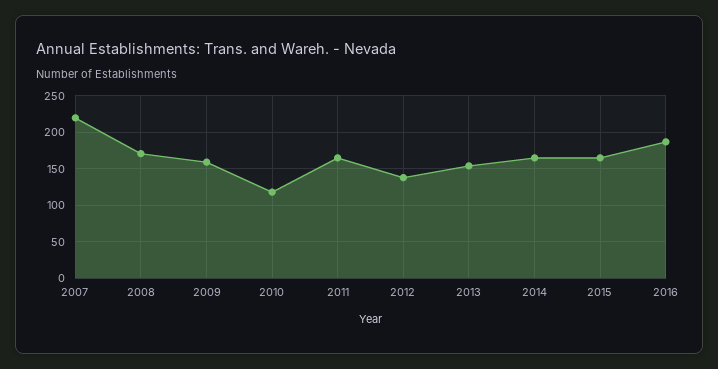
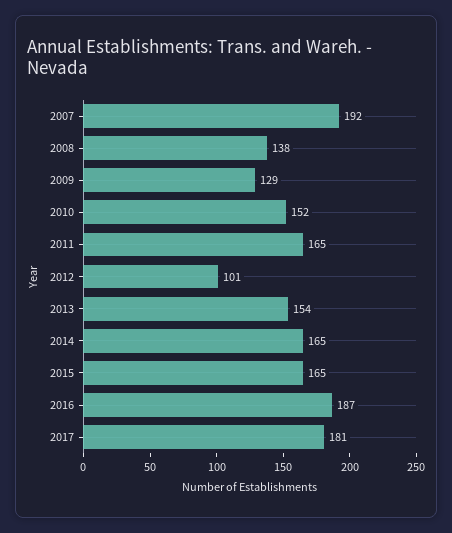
2007: 220 -> 192
2008: 170 -> 138
2009: 160 -> 129
2010: 120 -> 152
2012: 140 -> 101
2017: none -> 181

